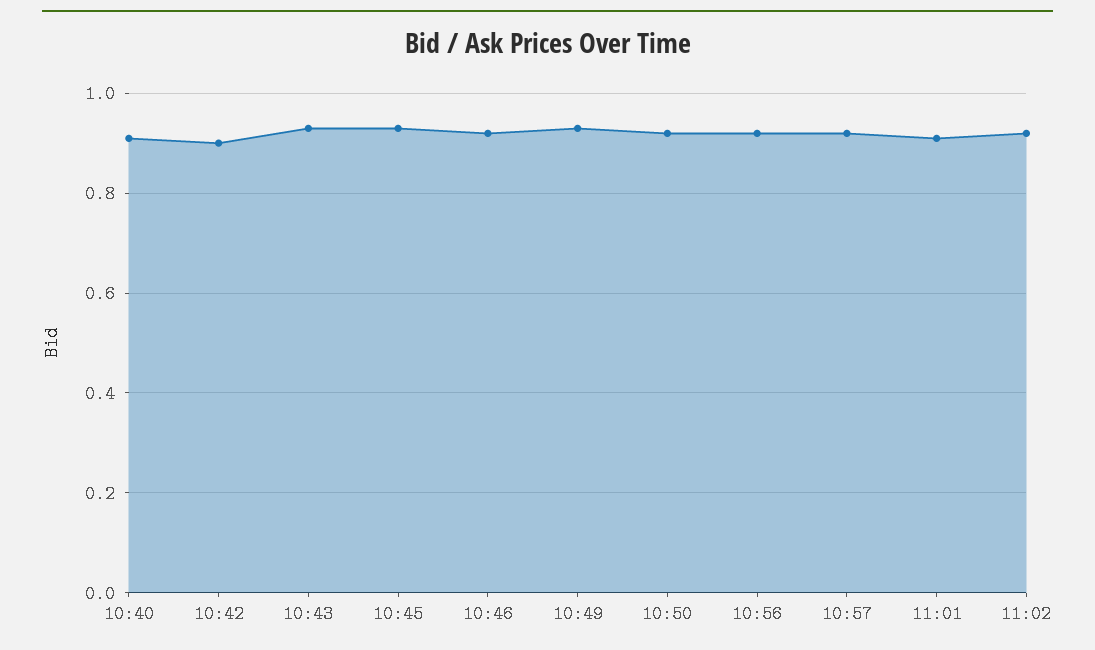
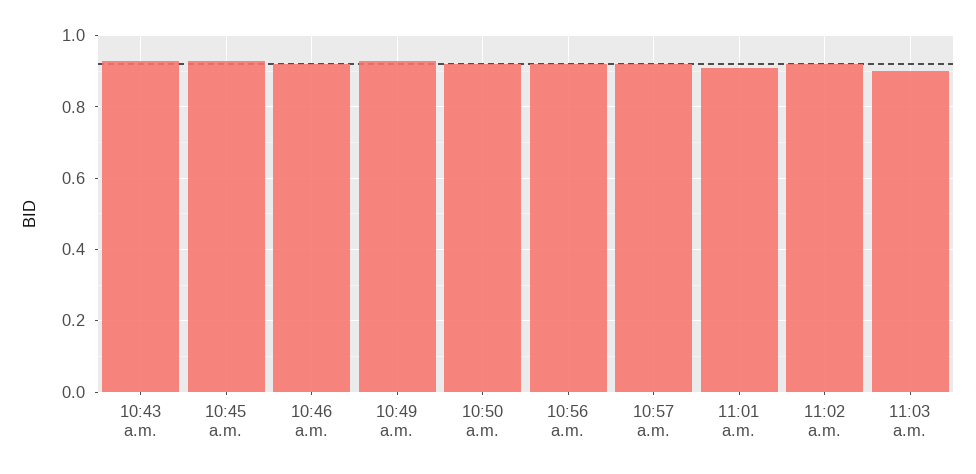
10:40: 0.9 -> none
10:42: 0.9 -> none
11:03 a.m.: none -> 0.9

